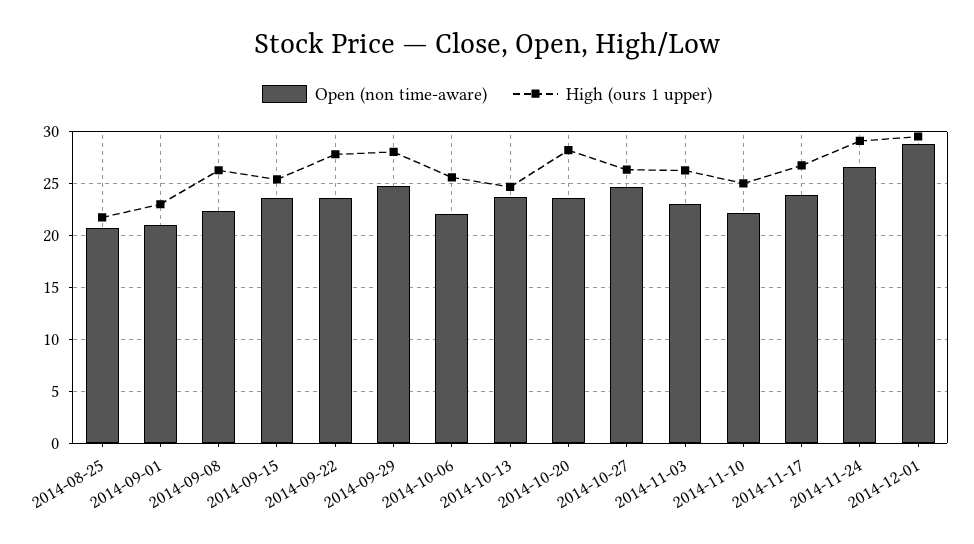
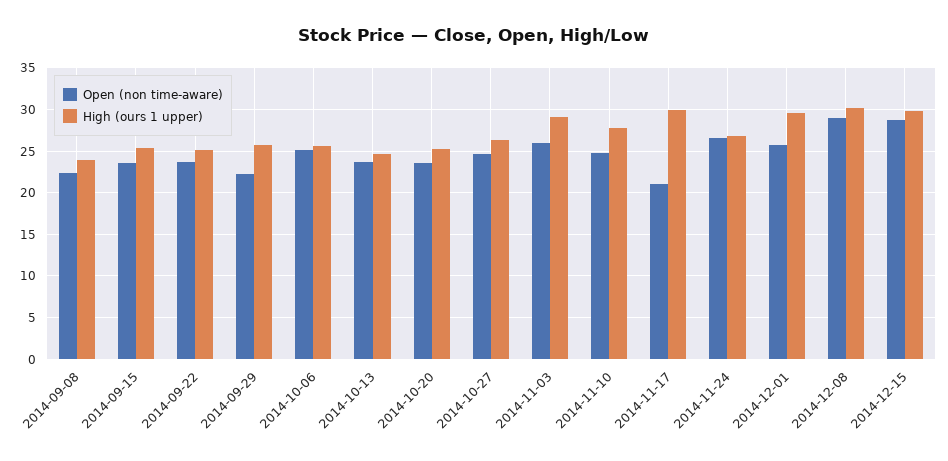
Open (non time-aware), 2014-08-25: 21 -> none
High (ours 1 upper), 2014-08-25: 22 -> none
Open (non time-aware), 2014-09-01: 21 -> none
High (ours 1 upper), 2014-09-01: 23 -> none
High (ours 1 upper), 2014-09-08: 26 -> 24
High (ours 1 upper), 2014-09-22: 28 -> 25
Open (non time-aware), 2014-09-29: 25 -> 22
High (ours 1 upper), 2014-09-29: 28 -> 26
Open (non time-aware), 2014-10-06: 22 -> 25
High (ours 1 upper), 2014-10-20: 28 -> 25
Open (non time-aware), 2014-11-03: 23 -> 26
High (ours 1 upper), 2014-11-03: 26 -> 29
Open (non time-aware), 2014-11-10: 22 -> 25
High (ours 1 upper), 2014-11-10: 25 -> 28
Open (non time-aware), 2014-11-17: 24 -> 21
High (ours 1 upper), 2014-11-17: 27 -> 30
High (ours 1 upper), 2014-11-24: 29 -> 27
Open (non time-aware), 2014-12-01: 29 -> 26
Open (non time-aware), 2014-12-08: none -> 29
High (ours 1 upper), 2014-12-08: none -> 30
Open (non time-aware), 2014-12-15: none -> 29
High (ours 1 upper), 2014-12-15: none -> 30

